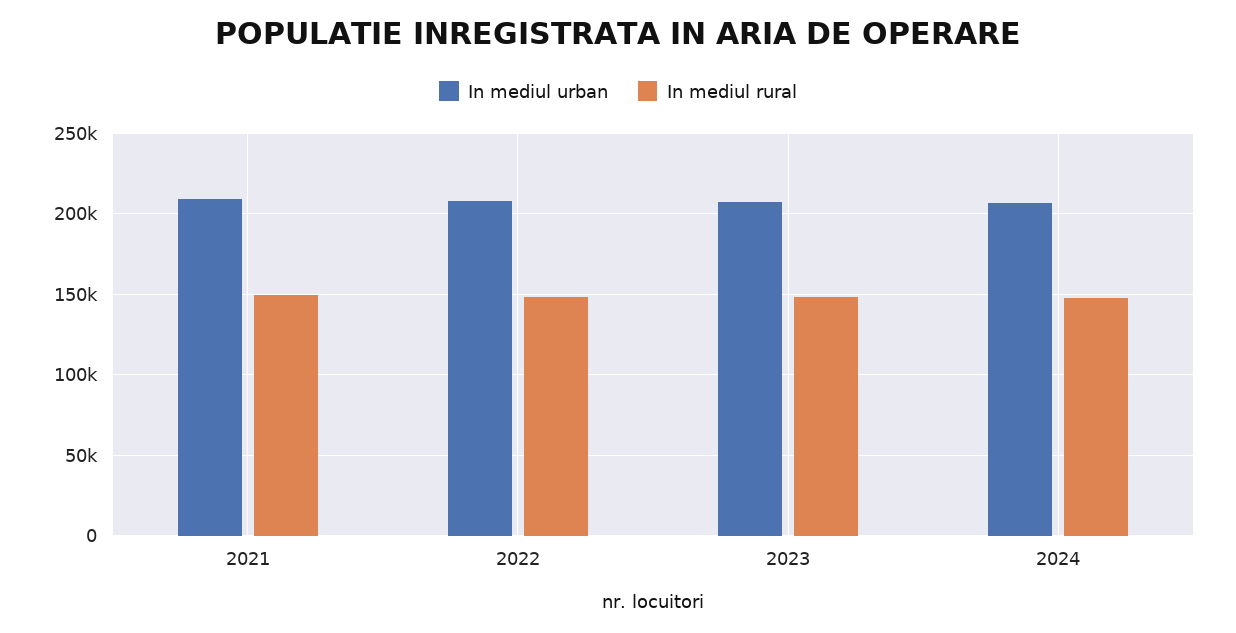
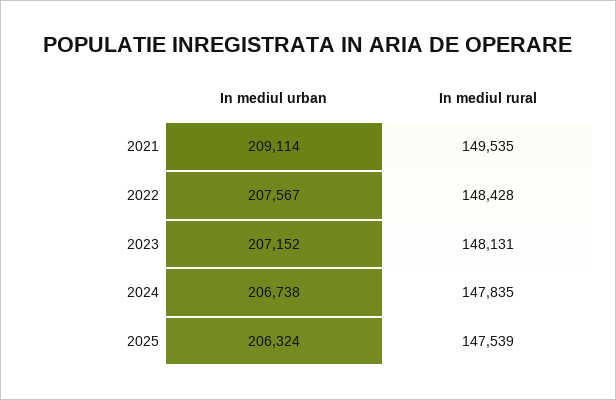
In mediul urban, 2025: none -> 206324
In mediul rural, 2025: none -> 147539

